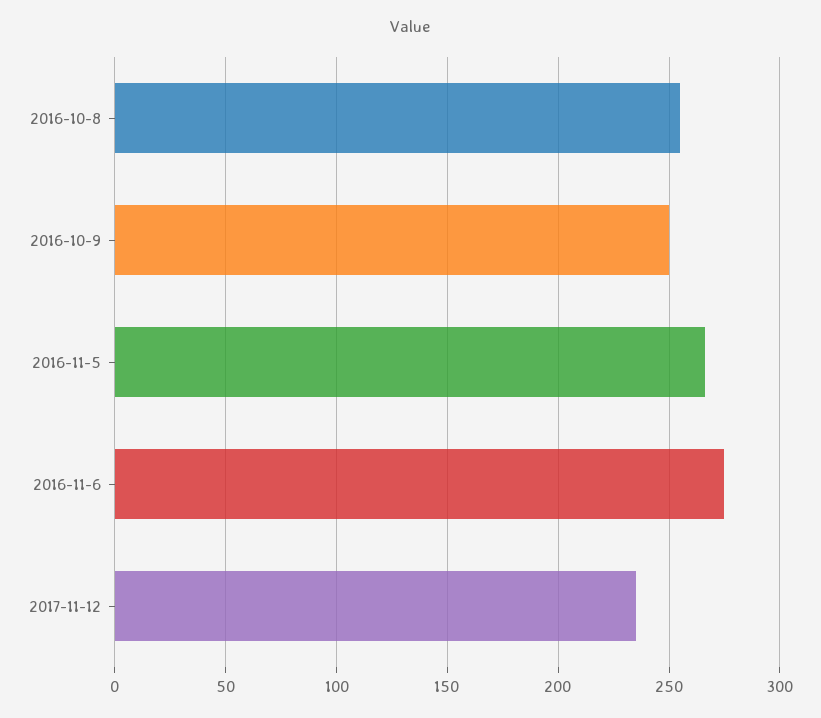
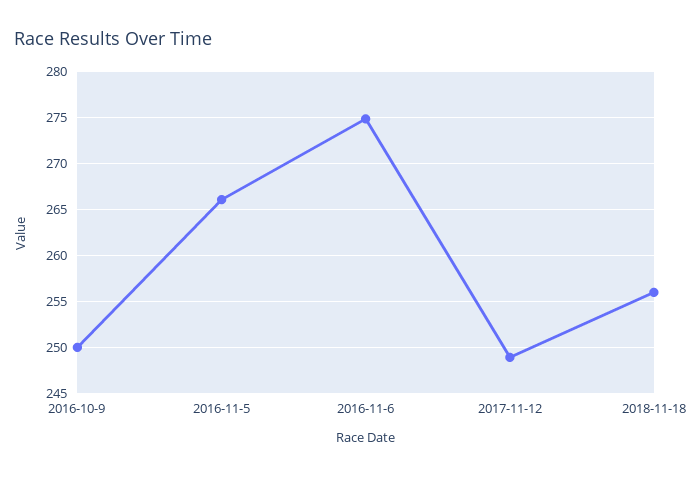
2016-10-8: 255 -> none
2017-11-12: 235 -> 249
2018-11-18: none -> 256

